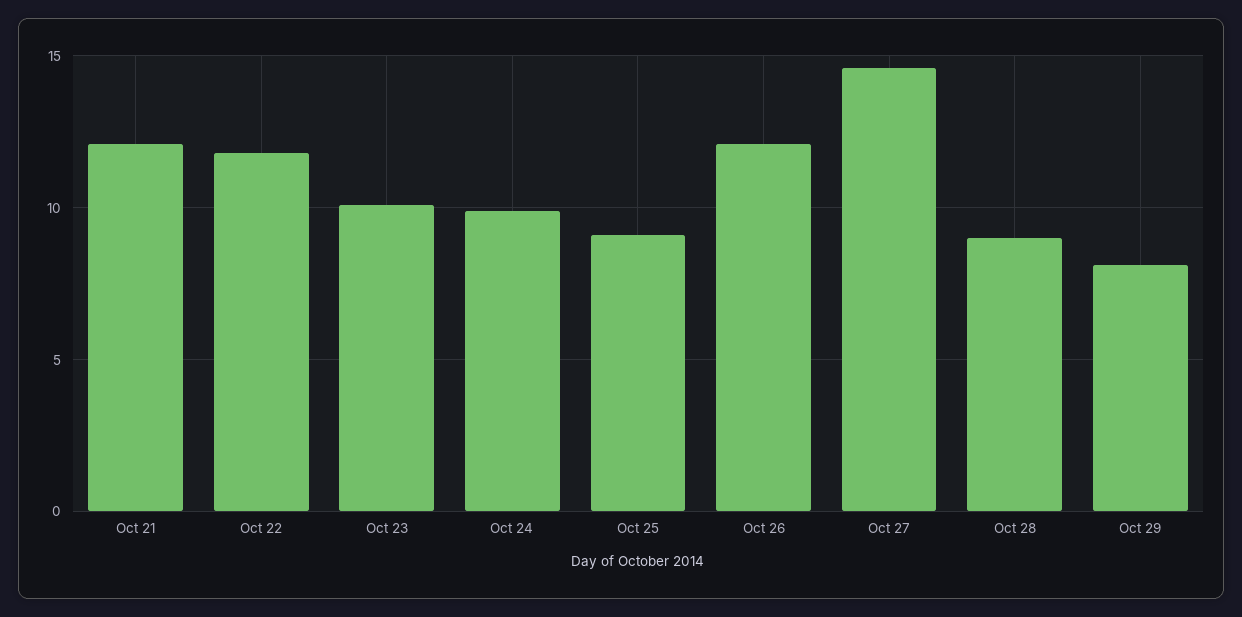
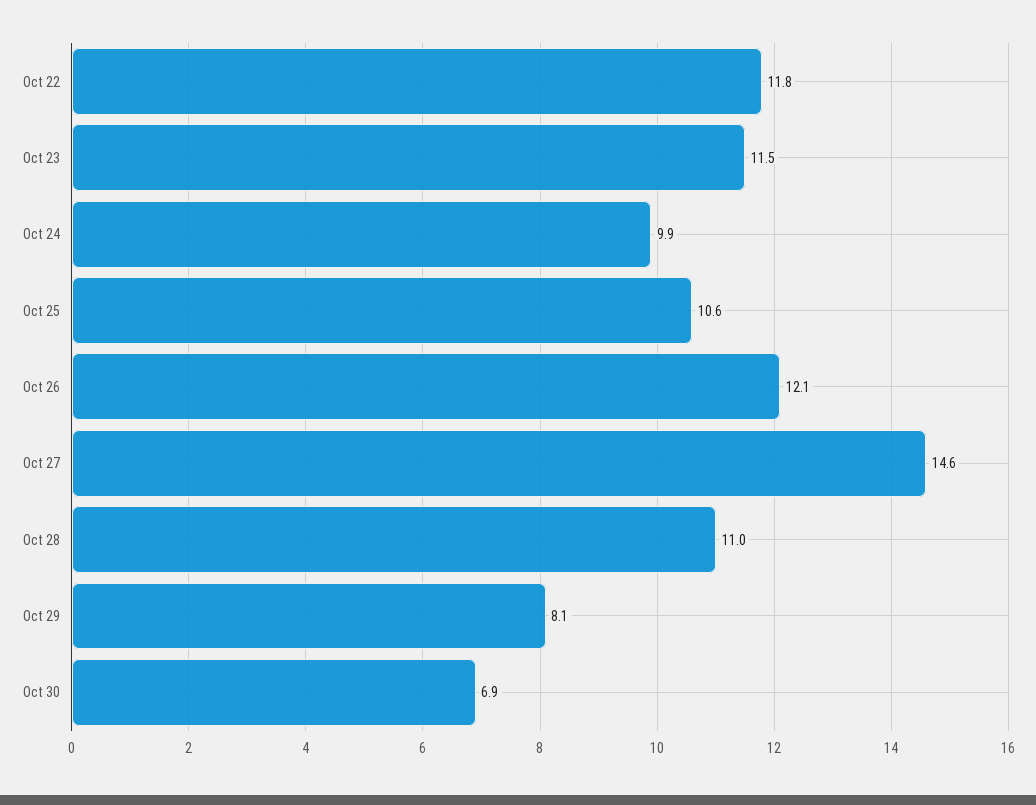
Oct 21: 12 -> none
Oct 23: 10 -> 11.5
Oct 25: 9 -> 10.6
Oct 28: 9 -> 11
Oct 30: none -> 6.9

